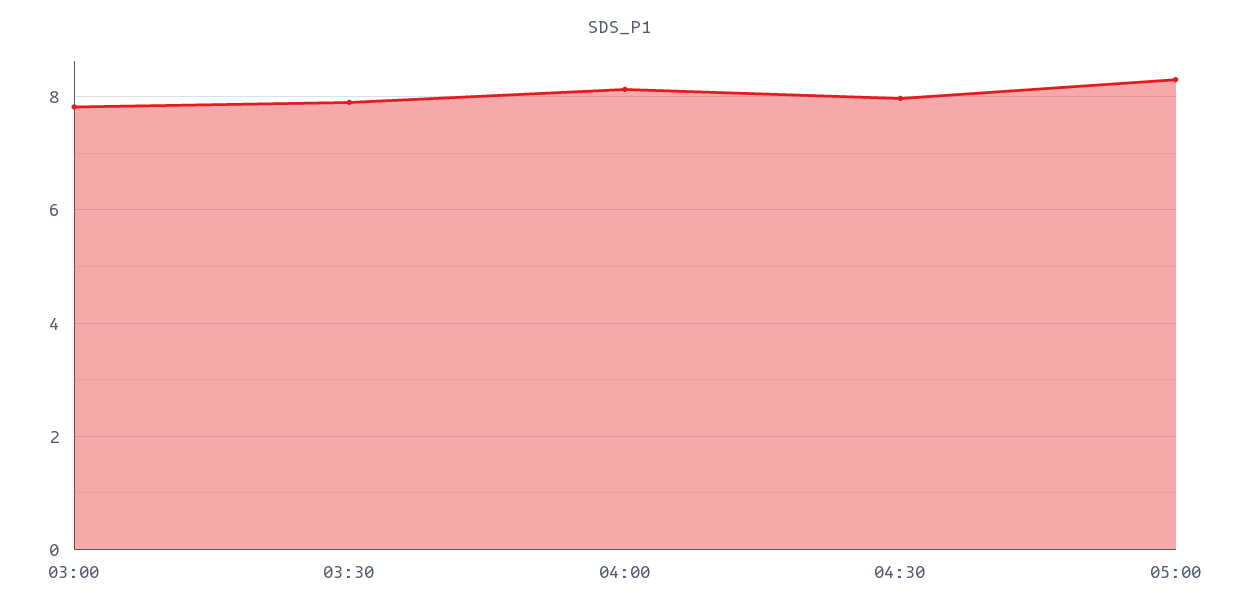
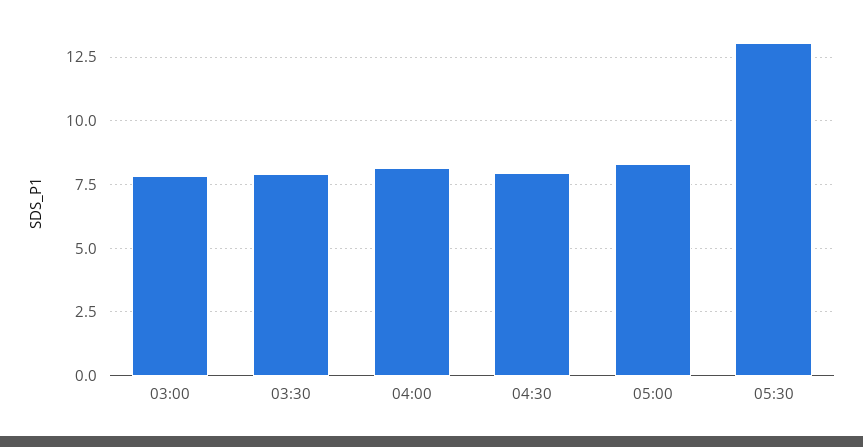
05:30: none -> 13

